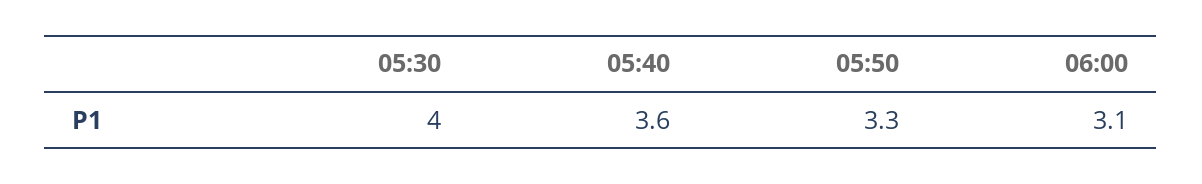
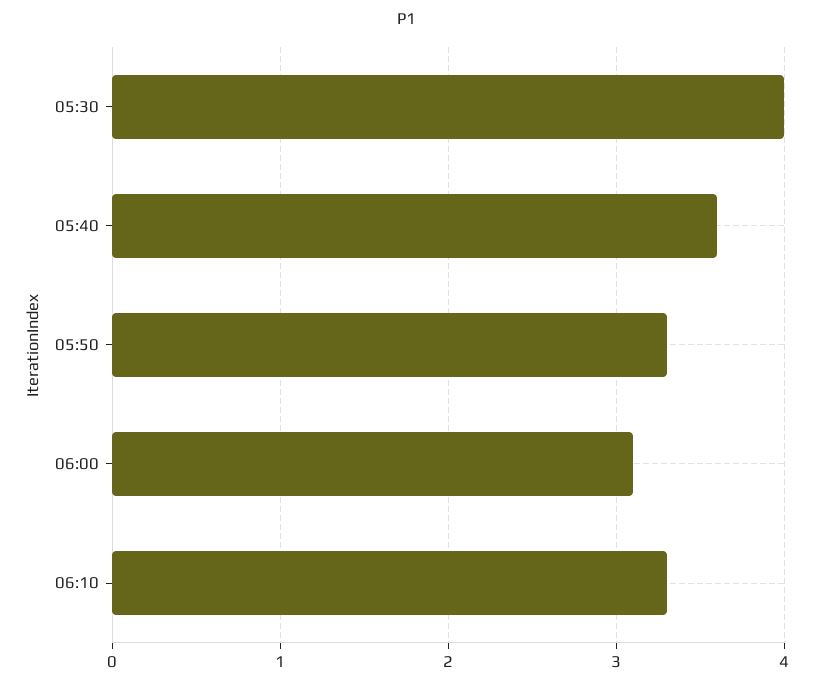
06:10: none -> 3.3

